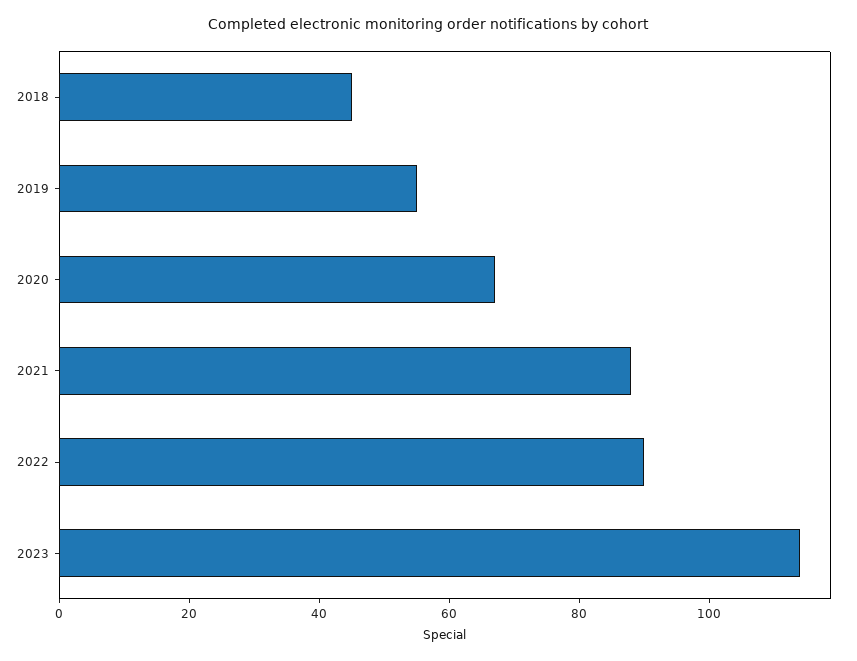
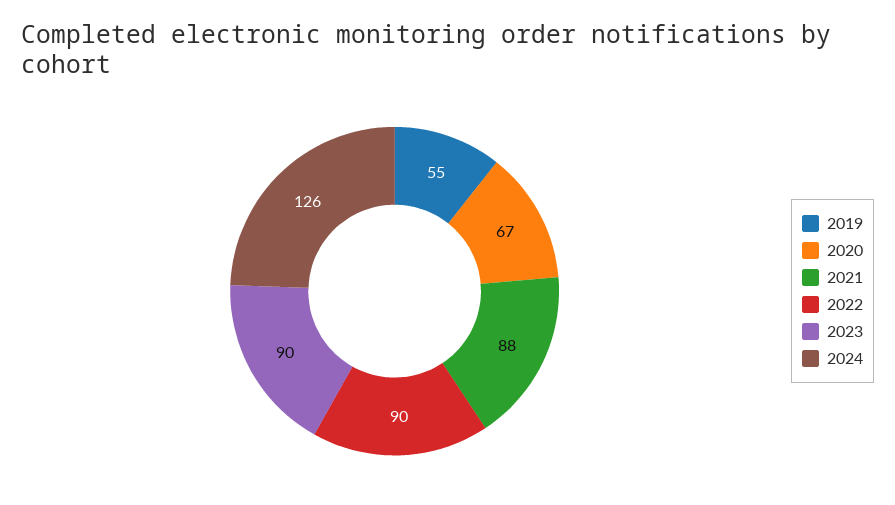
2018: 45 -> none
2023: 115 -> 90
2024: none -> 126

